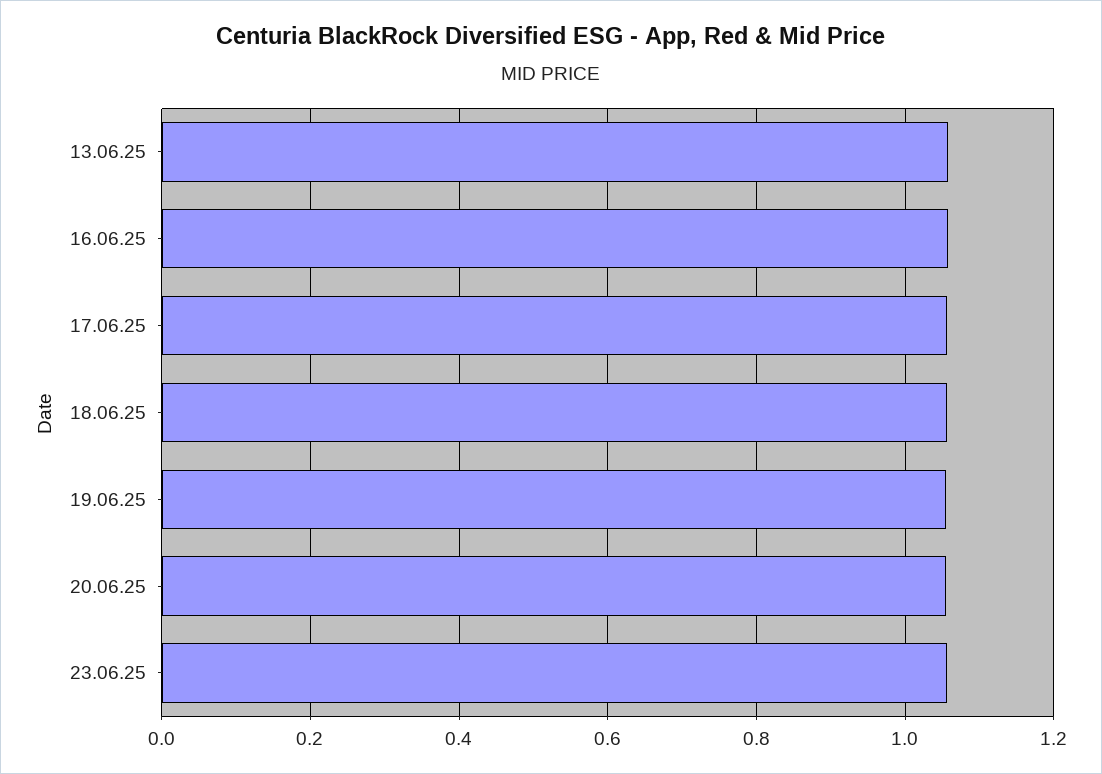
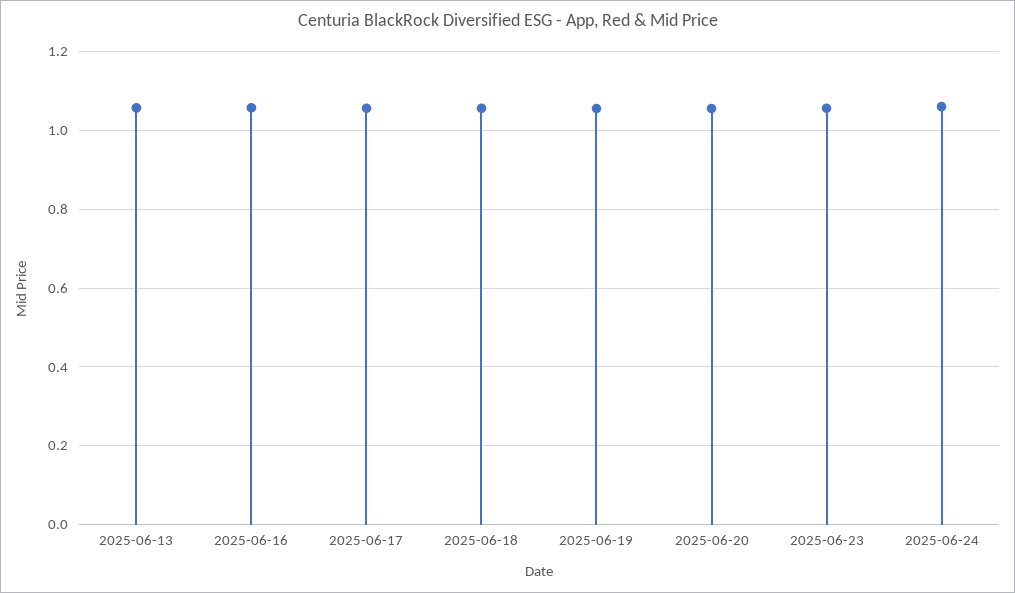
2025-06-24: none -> 1.06

